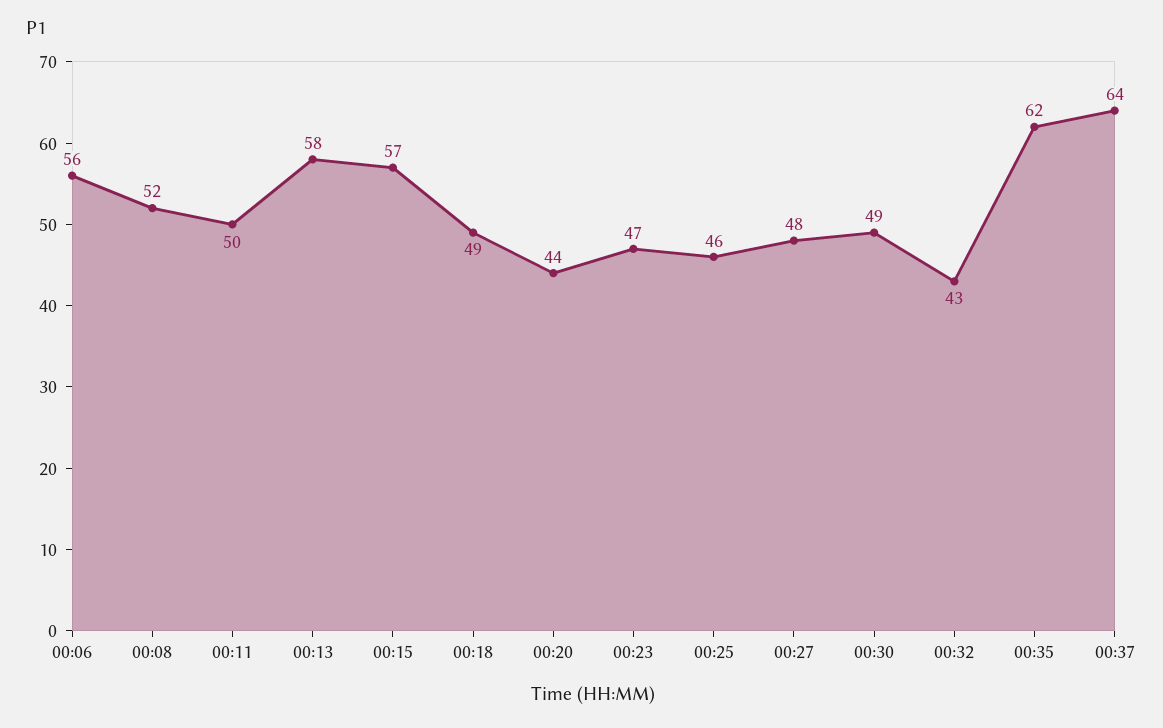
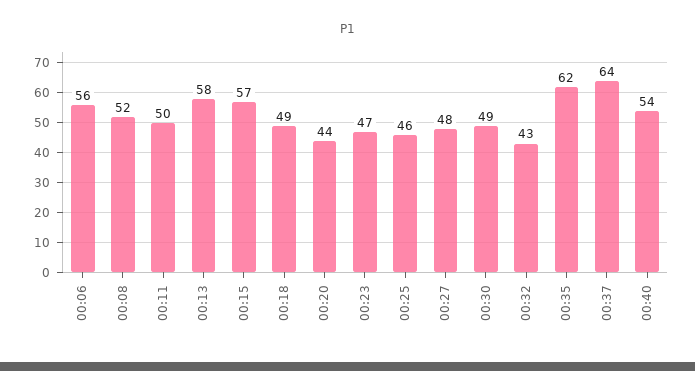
00:40: none -> 54

